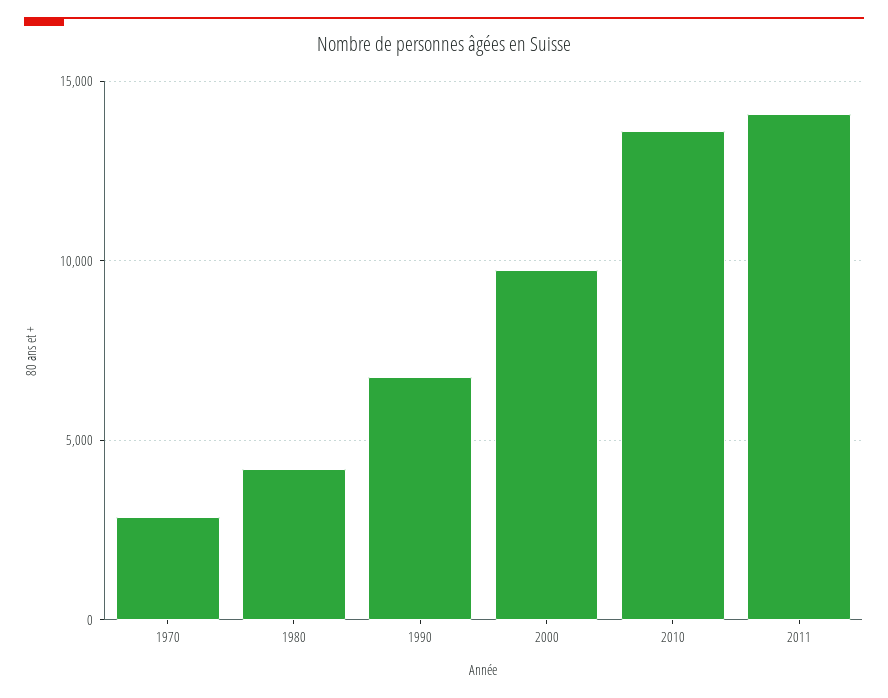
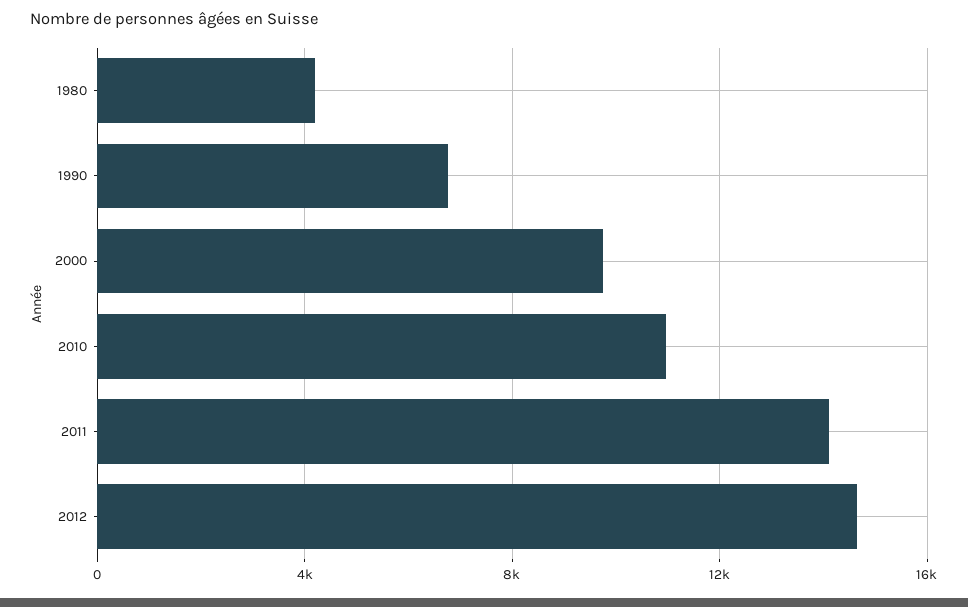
1970: 3000 -> none
2010: 13500 -> 11000
2012: none -> 14500

